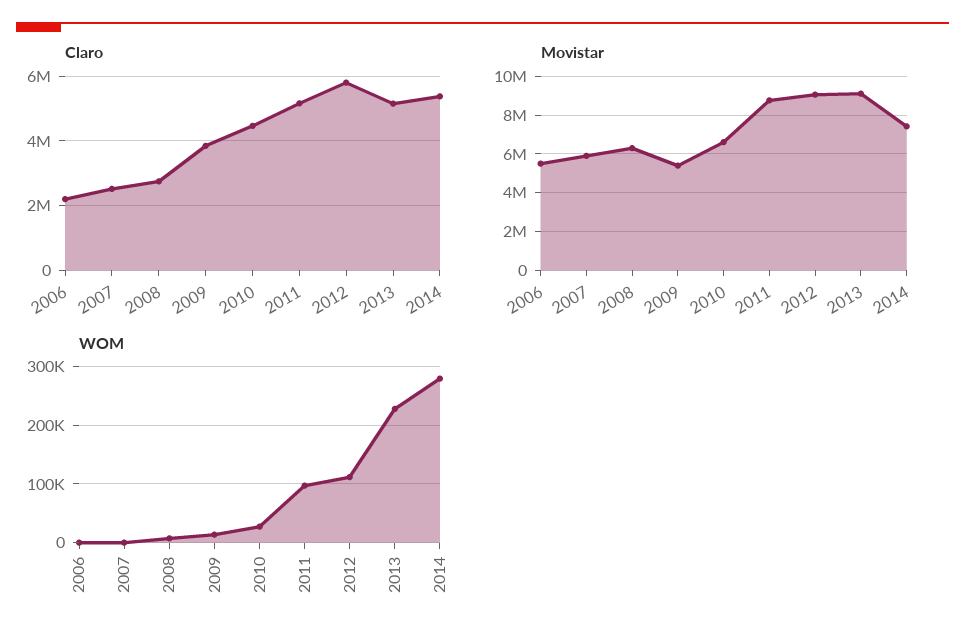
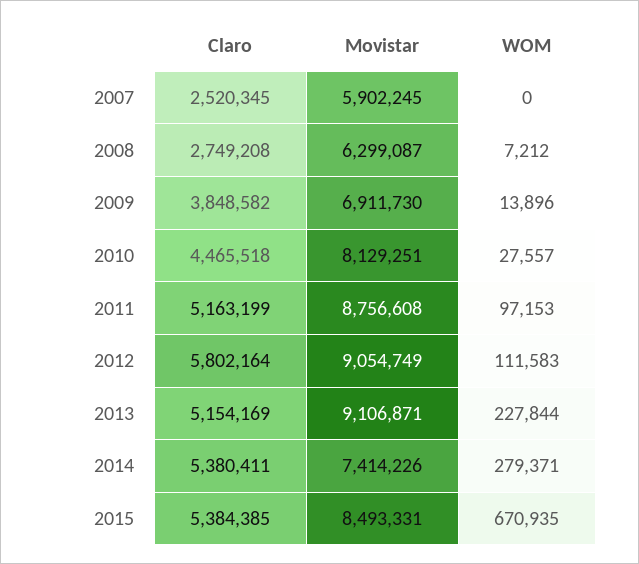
Claro, 2006: 2200000 -> none
Movistar, 2006: 5500000 -> none
Movistar, 2009: 5500000 -> 6911730
Movistar, 2010: 6500000 -> 8129251
WOM, 2006: 0 -> none
Claro, 2015: none -> 5384385
Movistar, 2015: none -> 8493331
WOM, 2015: none -> 670935

